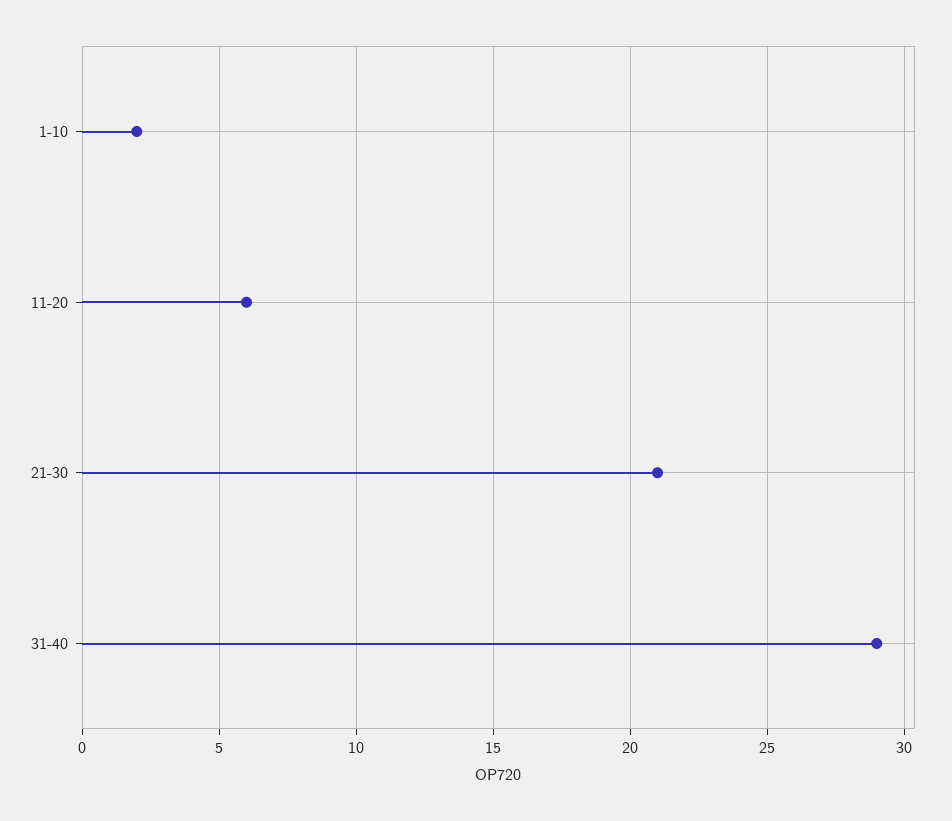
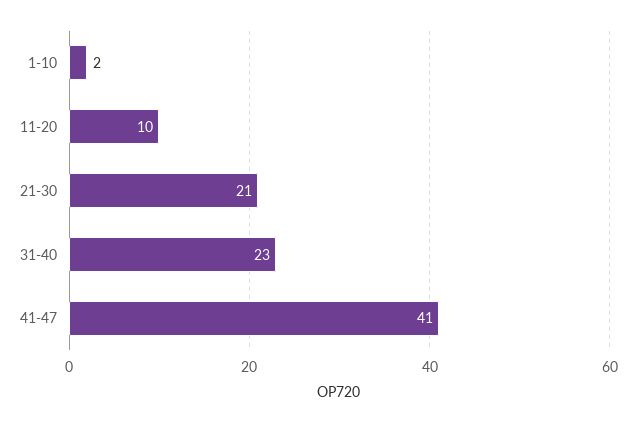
11-20: 6 -> 10
31-40: 29 -> 23
41-47: none -> 41

